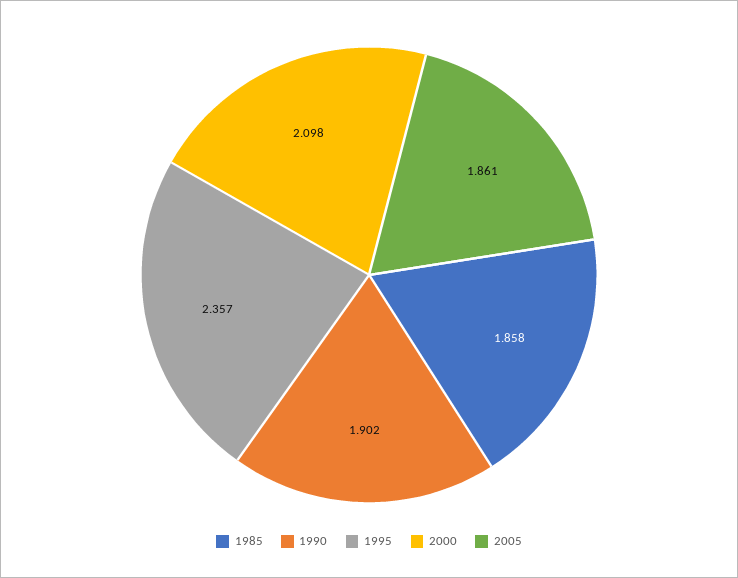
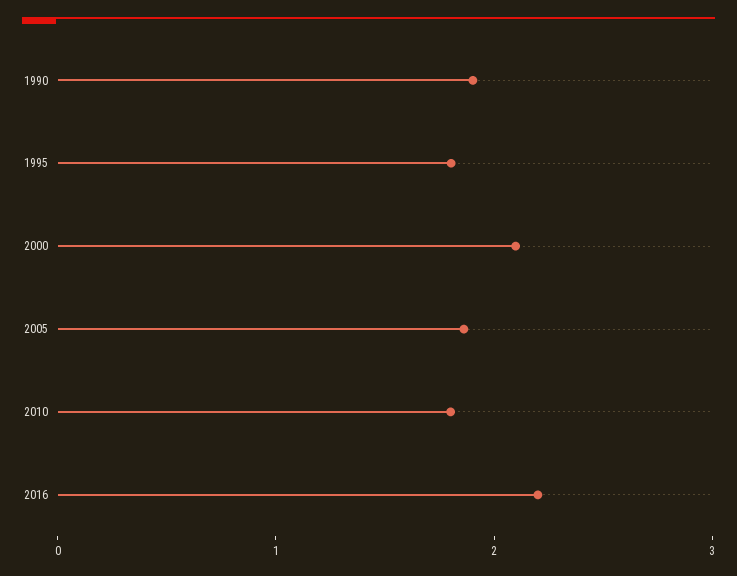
1985: 1.858 -> none
1995: 2.357 -> 1.8
2010: none -> 1.8
2016: none -> 2.2

